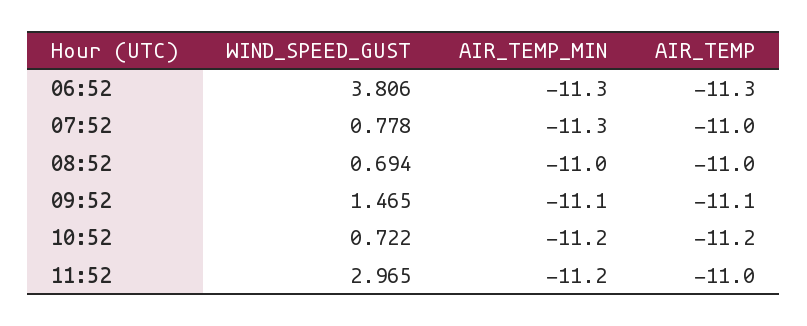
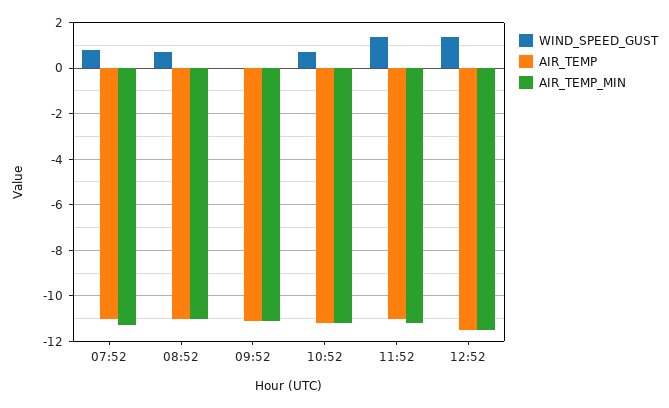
WIND_SPEED_GUST, 06:52: 3.806 -> none
AIR_TEMP_MIN, 06:52: -11.3 -> none
AIR_TEMP, 06:52: -11.3 -> none
WIND_SPEED_GUST, 09:52: 1.465 -> 0
WIND_SPEED_GUST, 11:52: 2.965 -> 1.5
WIND_SPEED_GUST, 12:52: none -> 1.5
AIR_TEMP, 12:52: none -> -11.5
AIR_TEMP_MIN, 12:52: none -> -11.5

